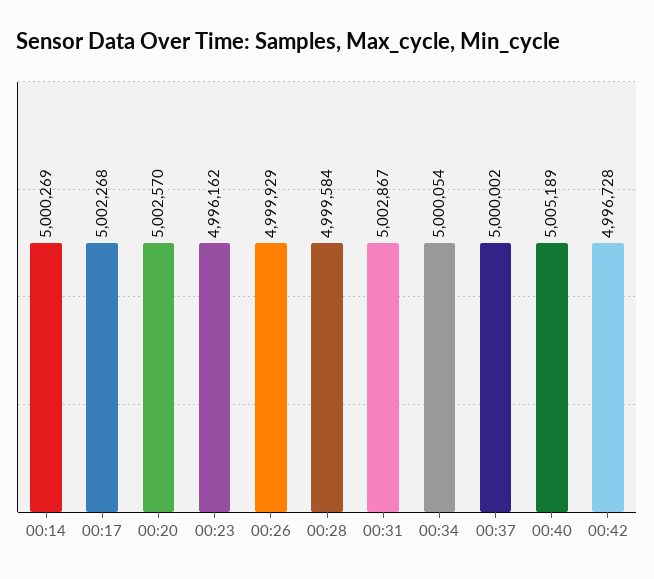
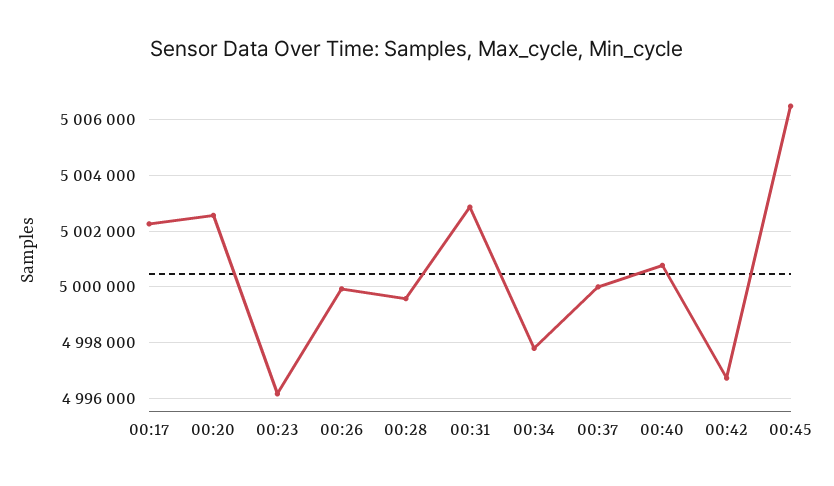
00:14: 5000269 -> none
00:34: 5000054 -> 4997750
00:40: 5005189 -> 5000750
00:45: none -> 5006500

